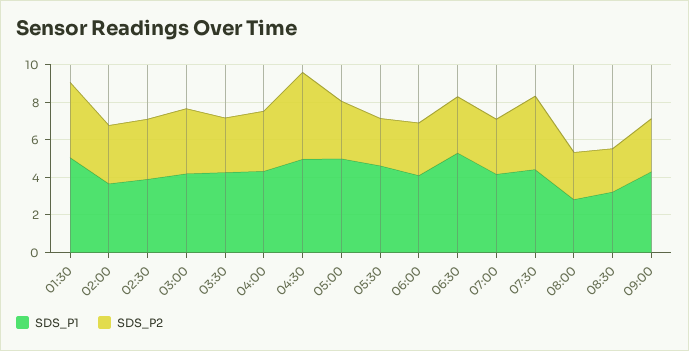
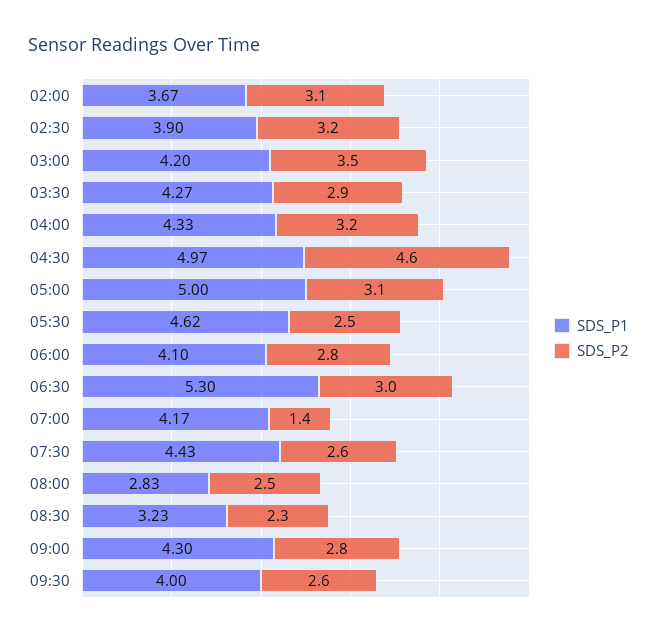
SDS_P1, 01:30: 5 -> none
SDS_P2, 01:30: 4 -> none
SDS_P2, 07:00: 3 -> 1.4
SDS_P2, 07:30: 4 -> 2.6
SDS_P1, 09:30: none -> 4
SDS_P2, 09:30: none -> 2.6

